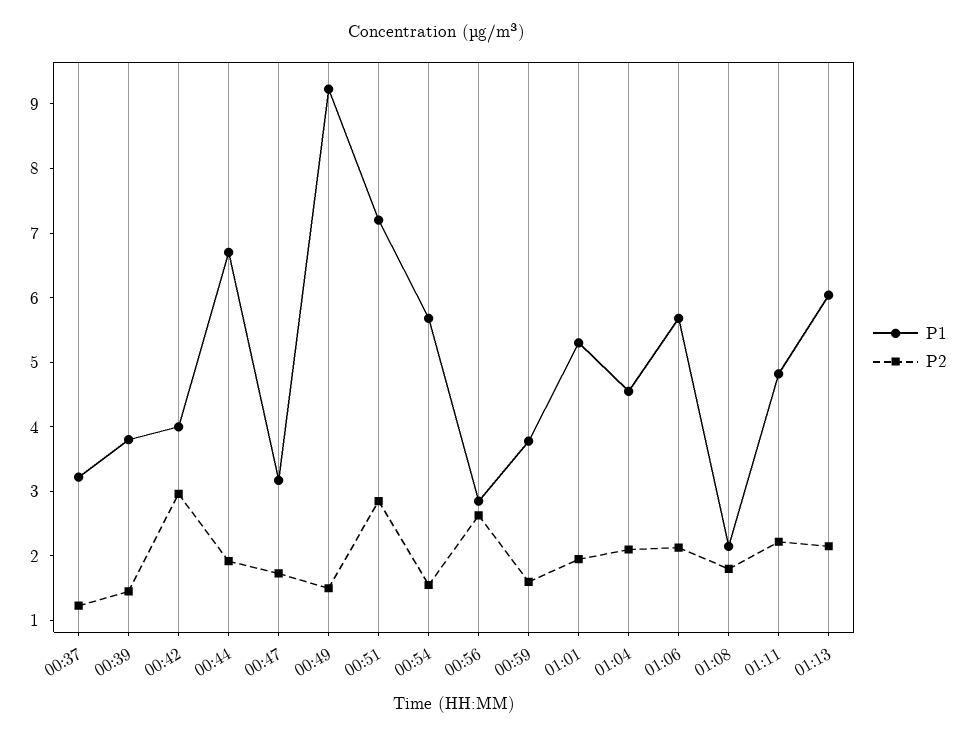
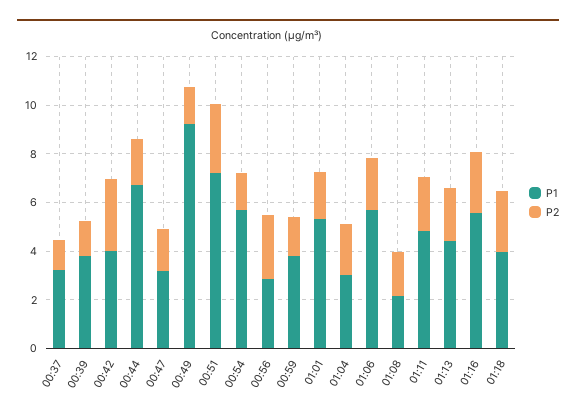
P1, 01:04: 4.6 -> 3
P1, 01:13: 6 -> 4.5
P1, 01:16: none -> 5.5
P2, 01:16: none -> 2.5
P1, 01:18: none -> 4
P2, 01:18: none -> 2.5

